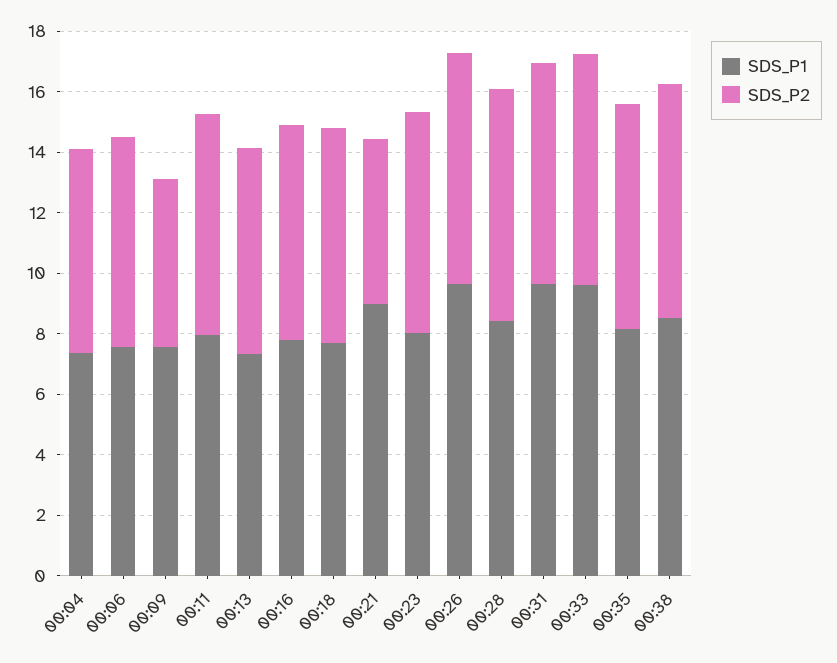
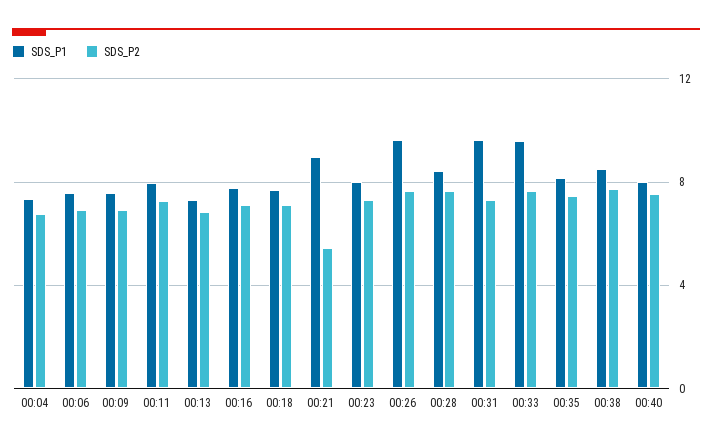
SDS_P2, 00:09: 5.5 -> 7
SDS_P1, 00:40: none -> 8
SDS_P2, 00:40: none -> 7.5

